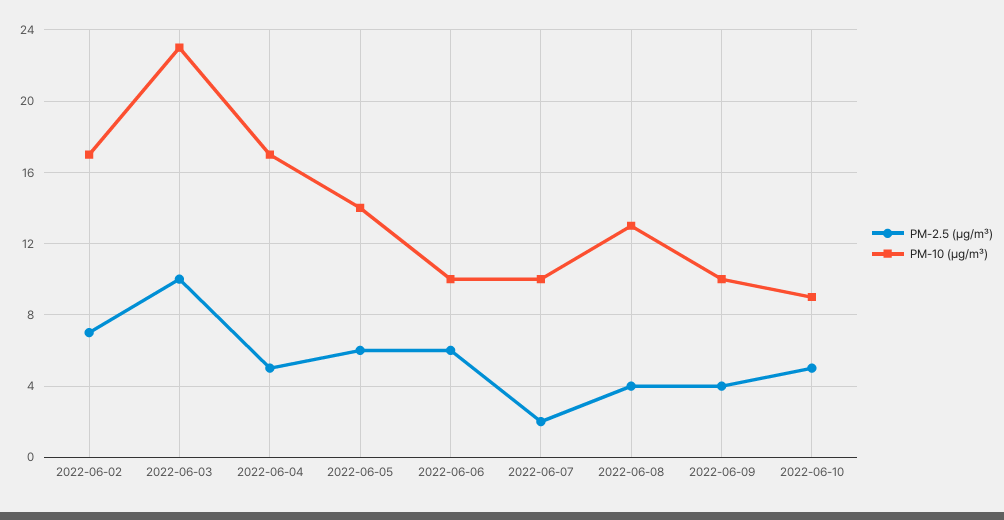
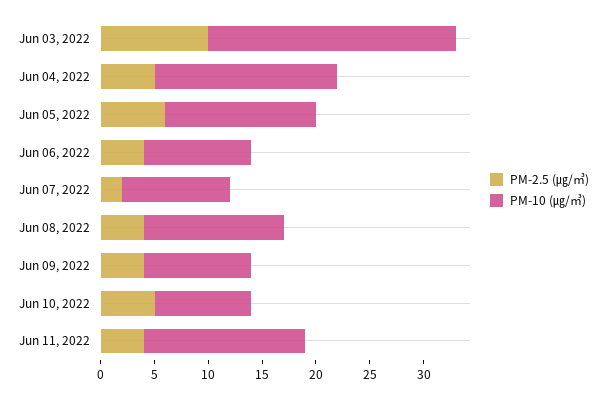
PM-2.5 (㎍/㎥), 2022-06-02: 7 -> none
PM-10 (㎍/㎥), 2022-06-02: 17 -> none
PM-2.5 (㎍/㎥), 2022-06-06: 6 -> 4
PM-2.5 (㎍/㎥), Jun 11, 2022: none -> 4
PM-10 (㎍/㎥), Jun 11, 2022: none -> 15

